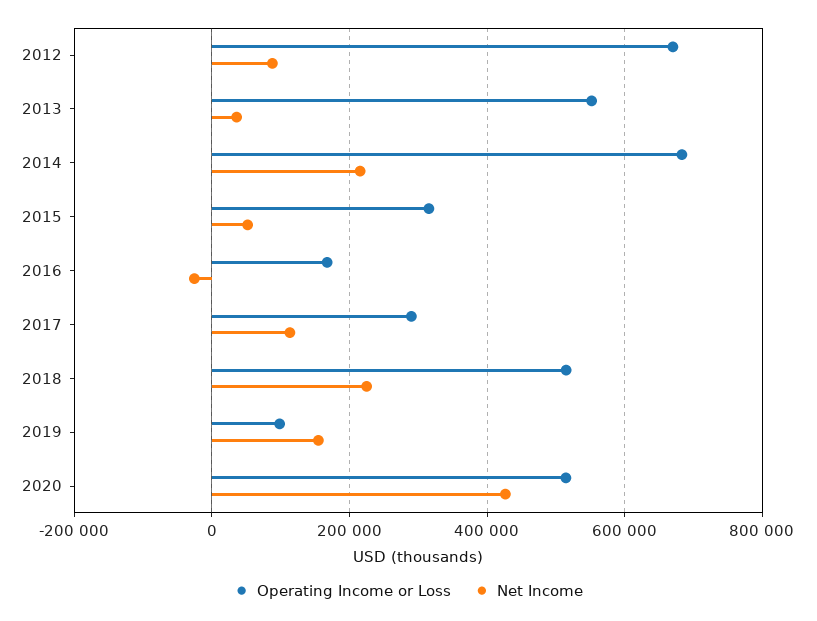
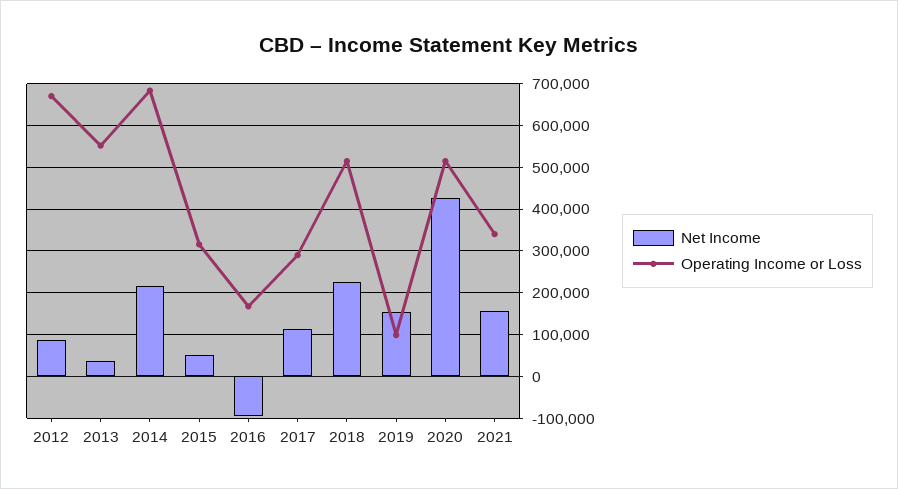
Net Income, 2016: -20000 -> -100000
Net Income, 2021: none -> 160000
Operating Income or Loss, 2021: none -> 340000

